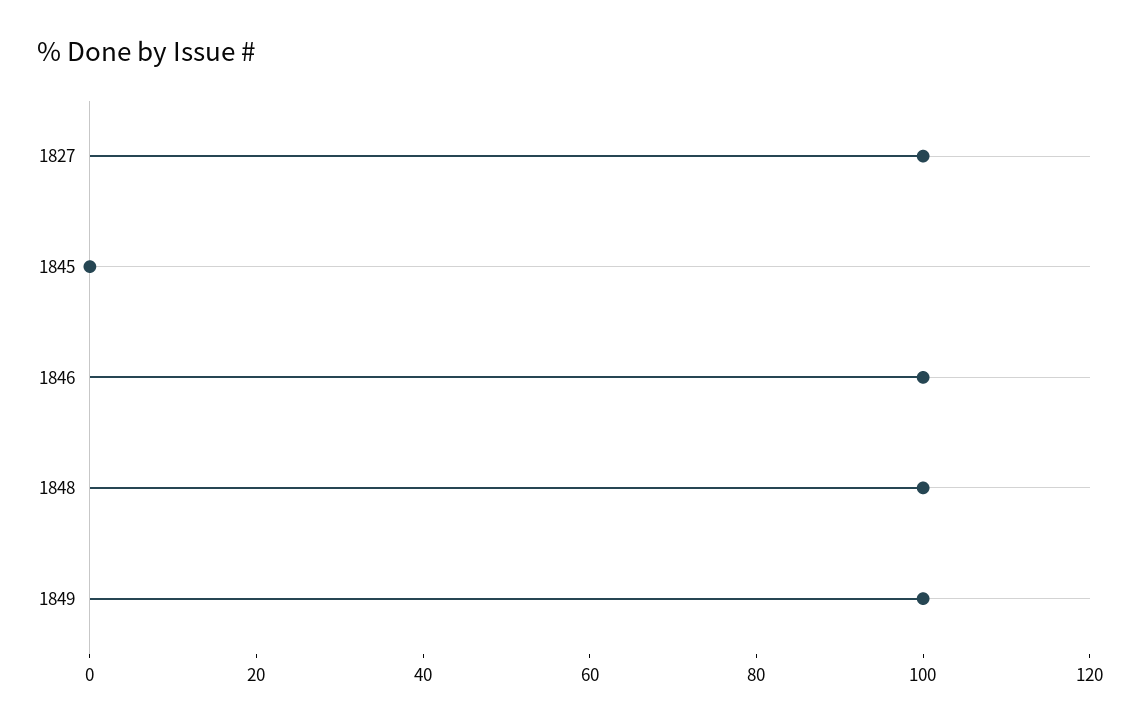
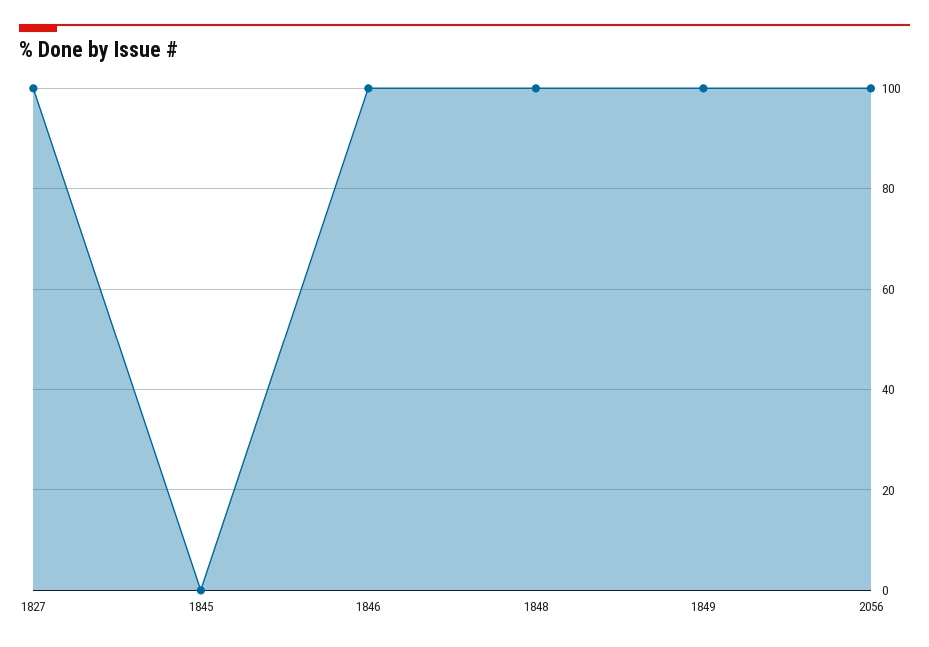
2056: none -> 100

